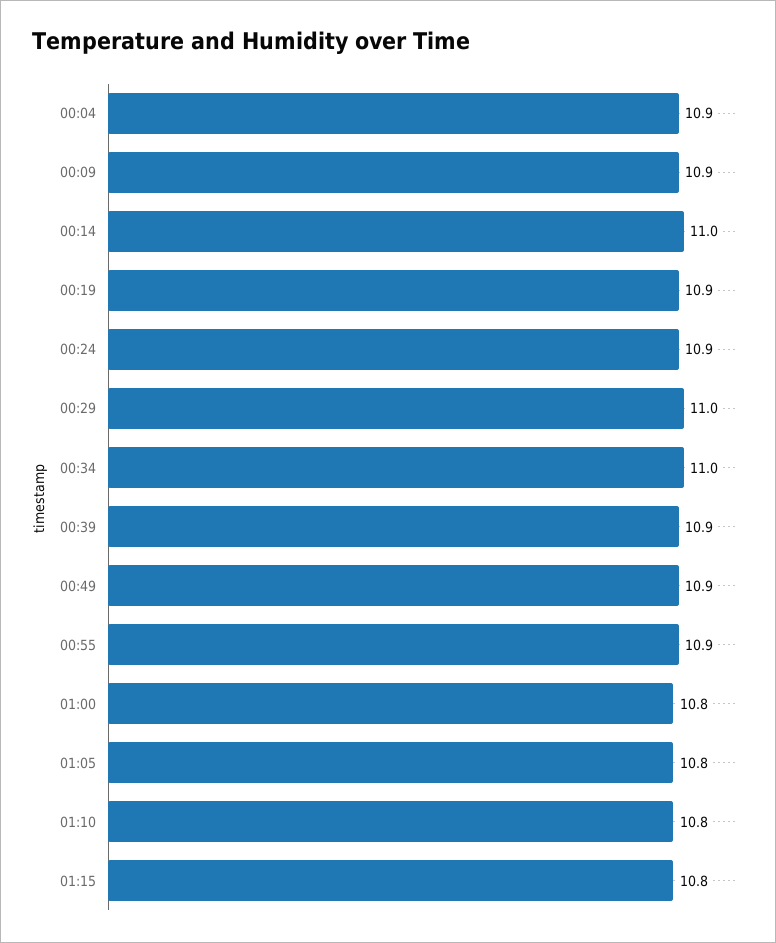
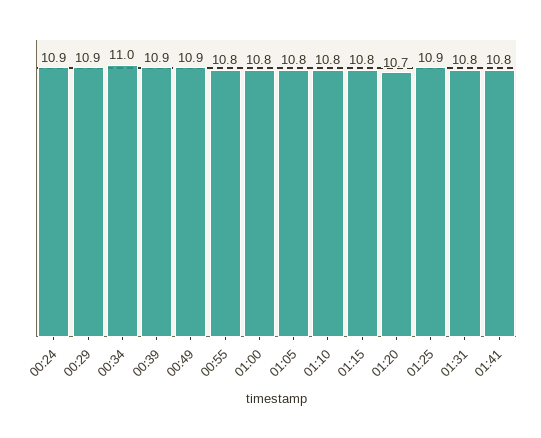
00:04: 10.9 -> none
00:09: 10.9 -> none
00:14: 11 -> none
00:19: 10.9 -> none
00:29: 11 -> 10.9
00:55: 10.9 -> 10.8
01:20: none -> 10.7
01:25: none -> 10.9
01:31: none -> 10.8
01:41: none -> 10.8

